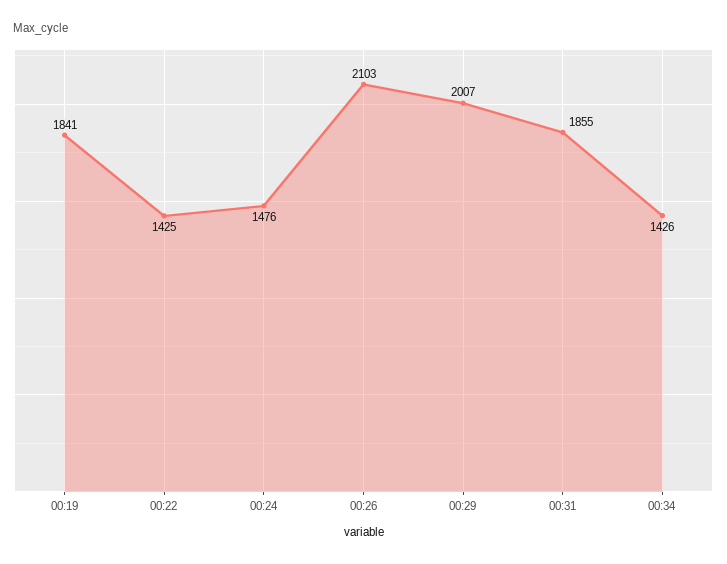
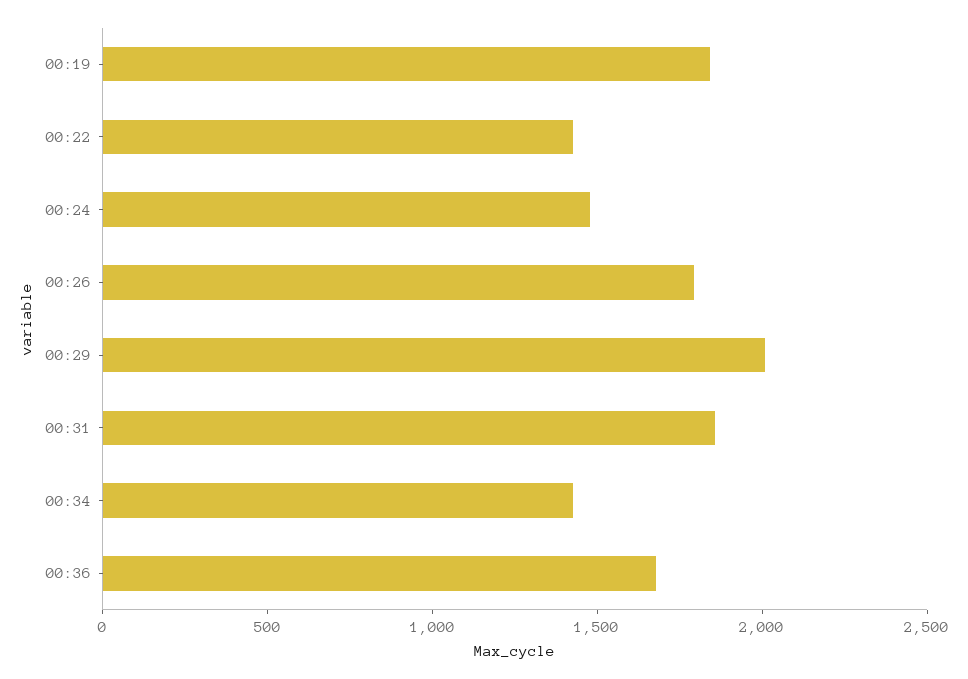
00:26: 2103 -> 1800
00:36: none -> 1700

